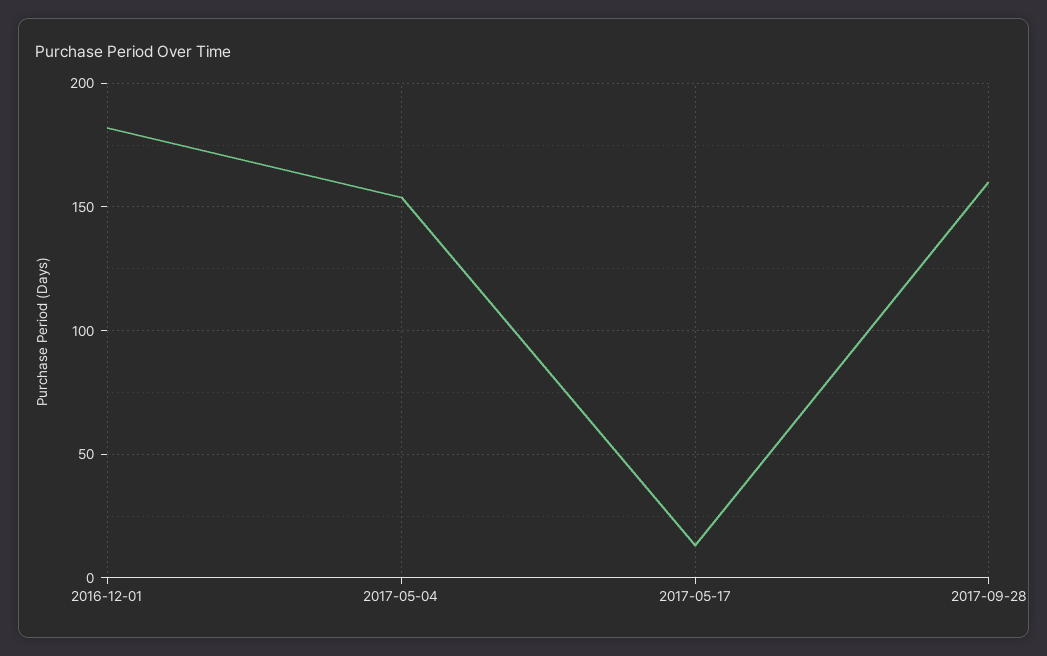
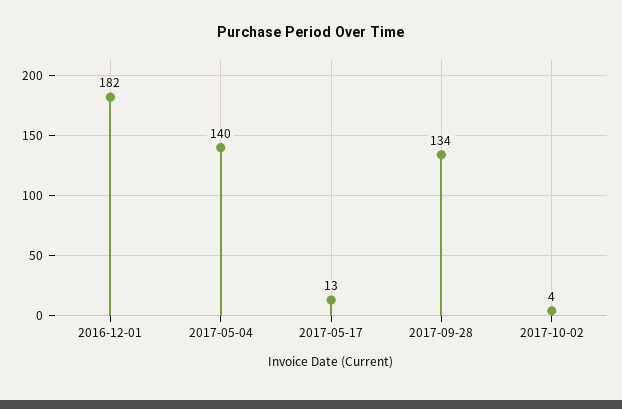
2017-05-04: 155 -> 140
2017-09-28: 160 -> 134
2017-10-02: none -> 4

